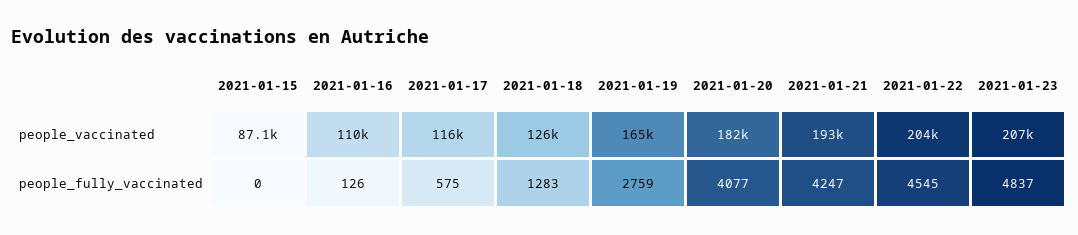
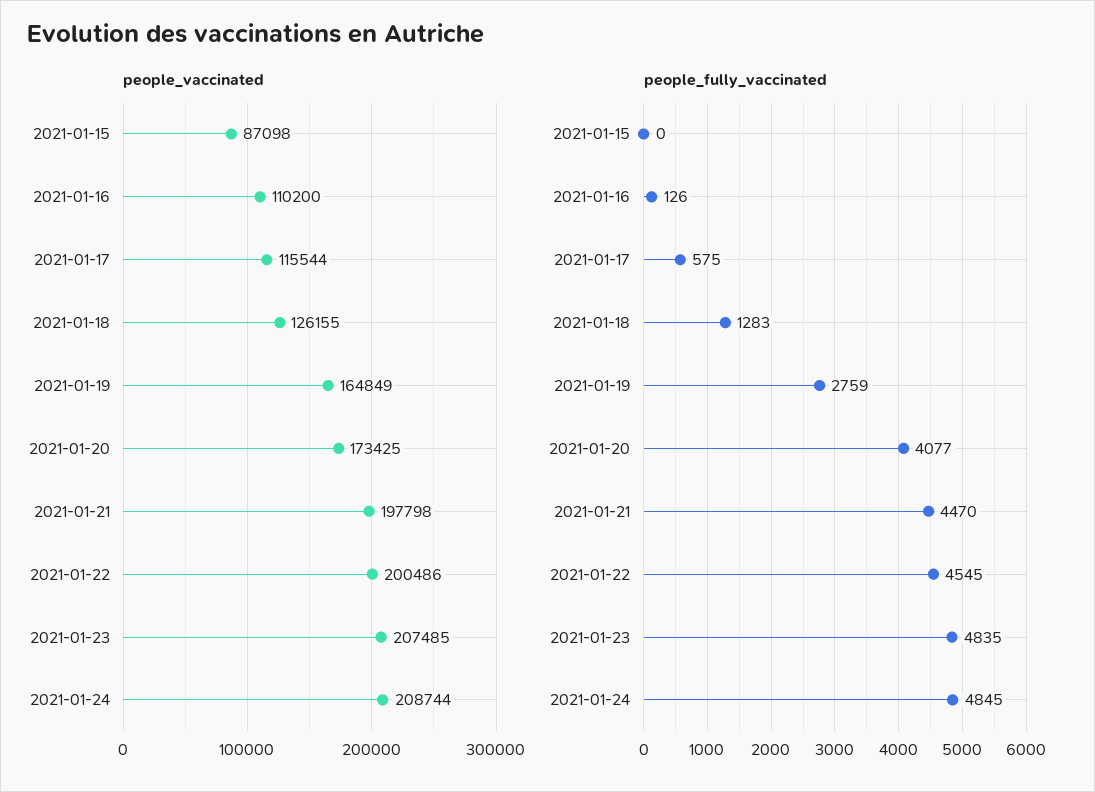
people_vaccinated, 2021-01-20: 182000 -> 173425
people_vaccinated, 2021-01-21: 193000 -> 197798
people_vaccinated, 2021-01-22: 204000 -> 200486
people_fully_vaccinated, 2021-01-21: 4247 -> 4470
people_fully_vaccinated, 2021-01-23: 4837 -> 4835
people_vaccinated, 2021-01-24: none -> 208744
people_fully_vaccinated, 2021-01-24: none -> 4845

